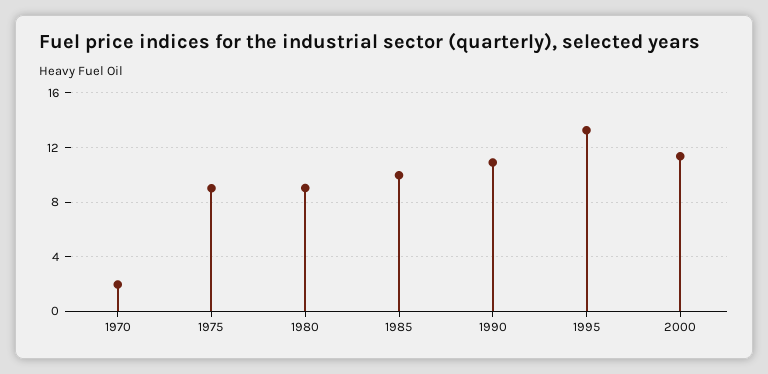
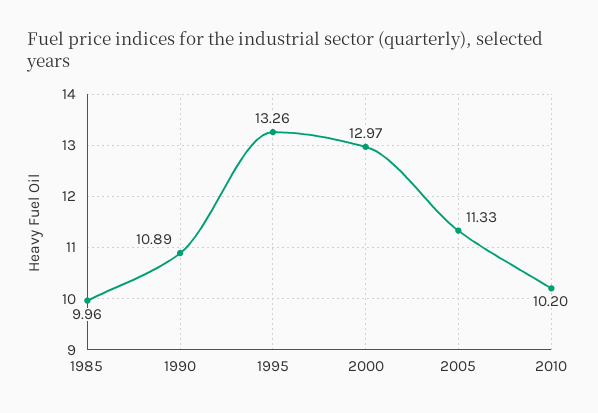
1970: 2 -> none
1975: 9 -> none
1980: 9 -> none
2000: 11.5 -> 12.97
2005: none -> 11.33
2010: none -> 10.2

